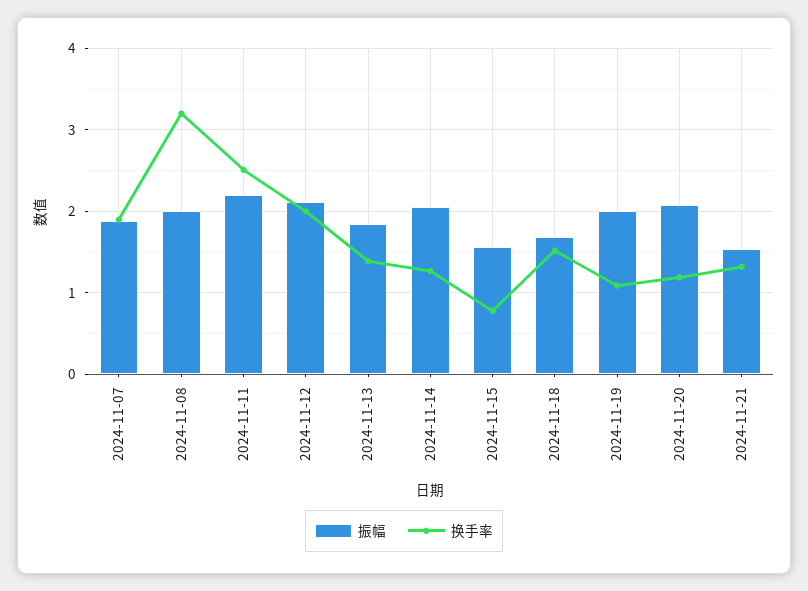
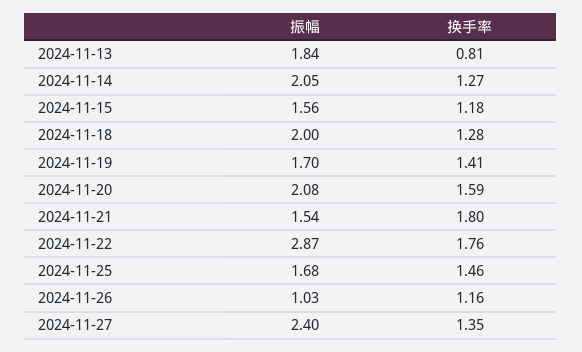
振幅, 2024-11-07: 1.9 -> none
换手率, 2024-11-07: 1.9 -> none
振幅, 2024-11-08: 2 -> none
换手率, 2024-11-08: 3.2 -> none
振幅, 2024-11-11: 2.2 -> none
换手率, 2024-11-11: 2.5 -> none
振幅, 2024-11-12: 2.1 -> none
换手率, 2024-11-12: 2 -> none
换手率, 2024-11-13: 1.4 -> 0.81
换手率, 2024-11-15: 0.8 -> 1.18
振幅, 2024-11-18: 1.7 -> 2
换手率, 2024-11-18: 1.5 -> 1.28
振幅, 2024-11-19: 2 -> 1.7
换手率, 2024-11-19: 1.1 -> 1.41
换手率, 2024-11-20: 1.2 -> 1.59
换手率, 2024-11-21: 1.3 -> 1.8
振幅, 2024-11-22: none -> 2.87
换手率, 2024-11-22: none -> 1.76
振幅, 2024-11-25: none -> 1.68
换手率, 2024-11-25: none -> 1.46
振幅, 2024-11-26: none -> 1.03
换手率, 2024-11-26: none -> 1.16
振幅, 2024-11-27: none -> 2.4
换手率, 2024-11-27: none -> 1.35

